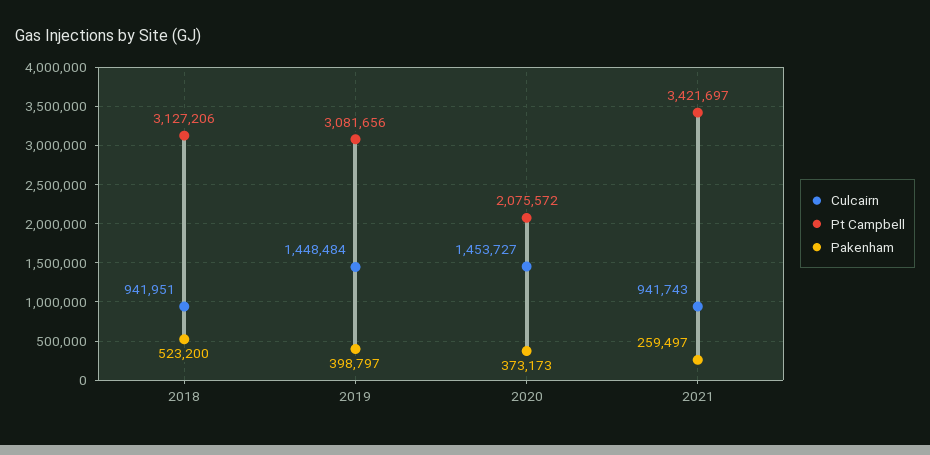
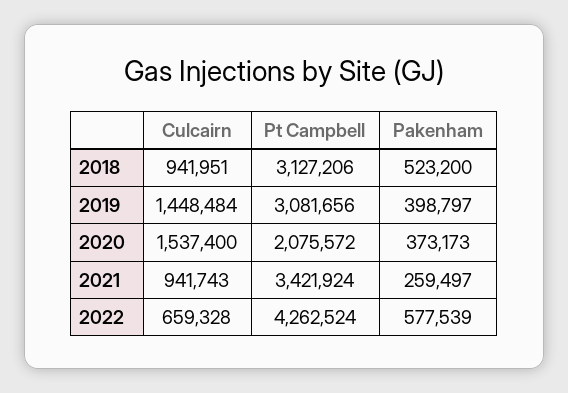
Culcairn, 2020: 1453727 -> 1537400
Pt Campbell, 2021: 3421697 -> 3421924
Culcairn, 2022: none -> 659328
Pt Campbell, 2022: none -> 4262524
Pakenham, 2022: none -> 577539

